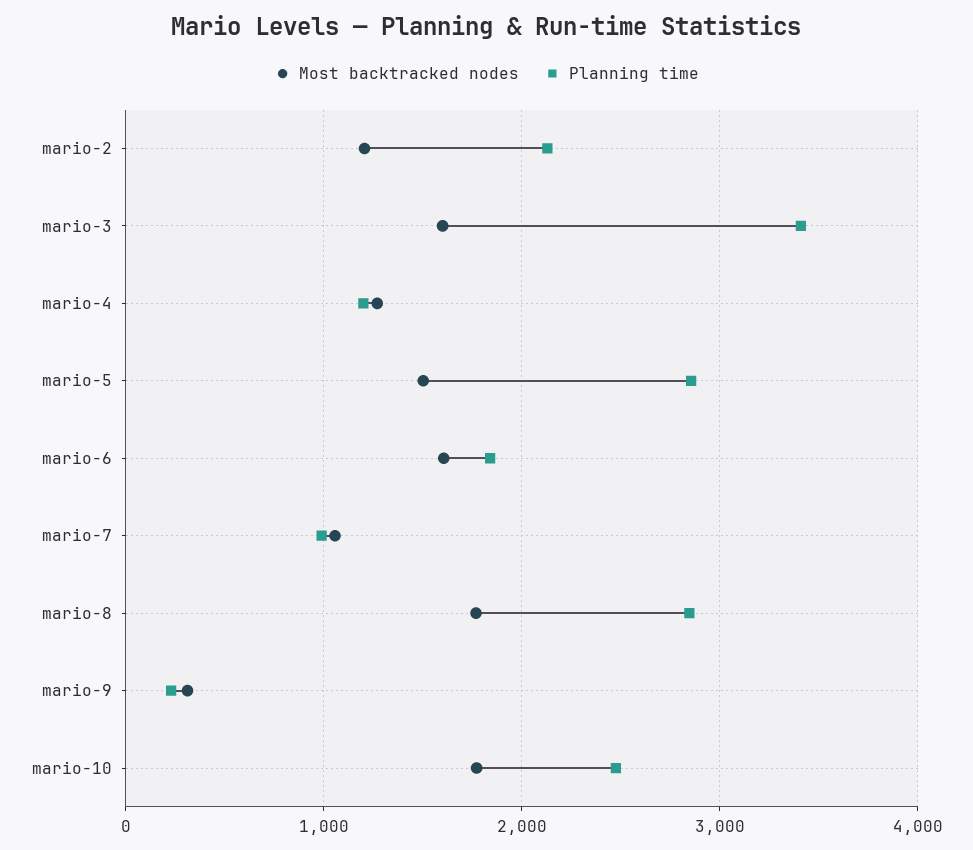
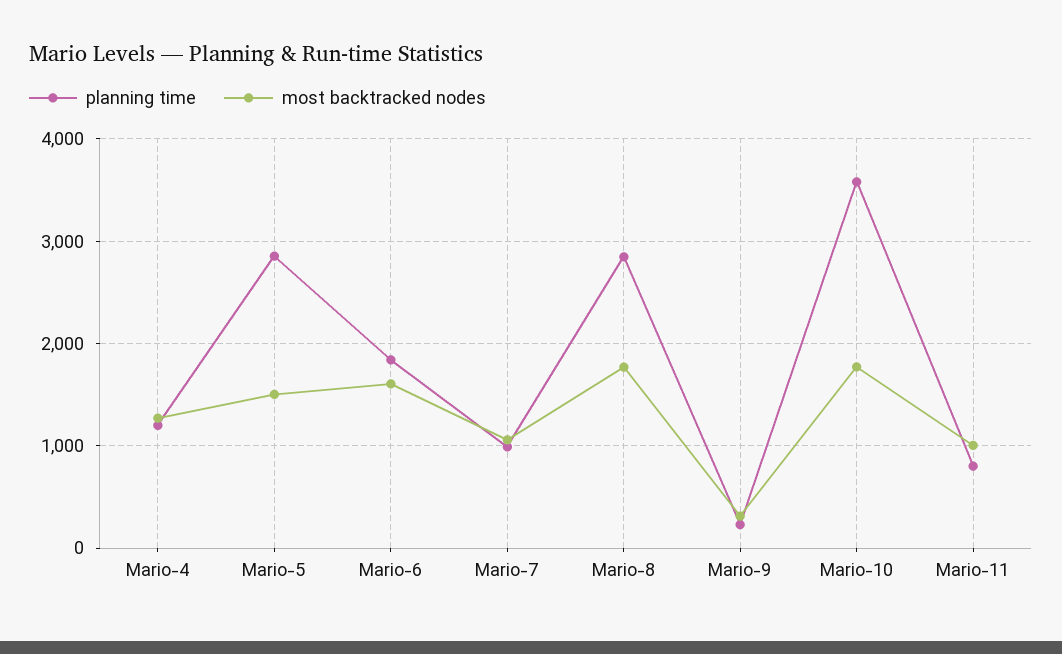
Most backtracked nodes, mario-2: 1200 -> none
Planning time, mario-2: 2100 -> none
Most backtracked nodes, mario-3: 1600 -> none
Planning time, mario-3: 3400 -> none
Planning time, mario-10: 2500 -> 3600
Planning time, Mario-11: none -> 800
Most backtracked nodes, Mario-11: none -> 1000

